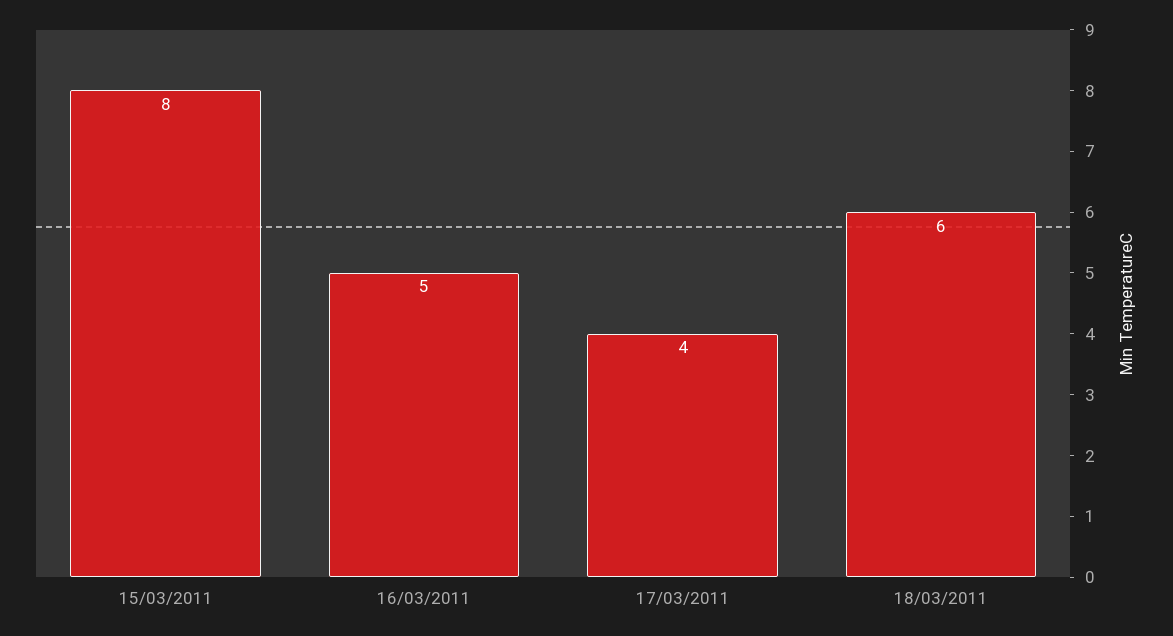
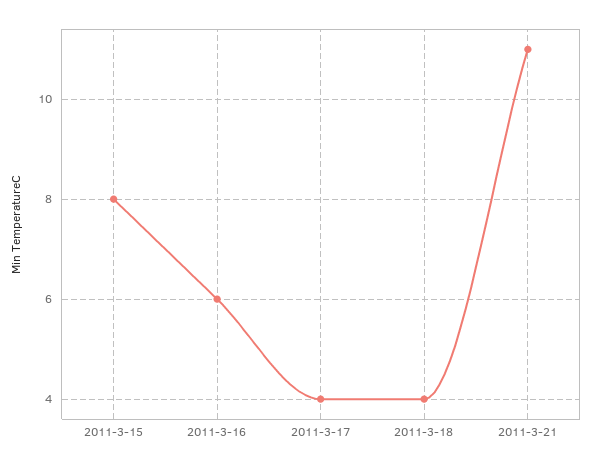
16/03/2011: 5 -> 6
18/03/2011: 6 -> 4
2011-3-21: none -> 11

